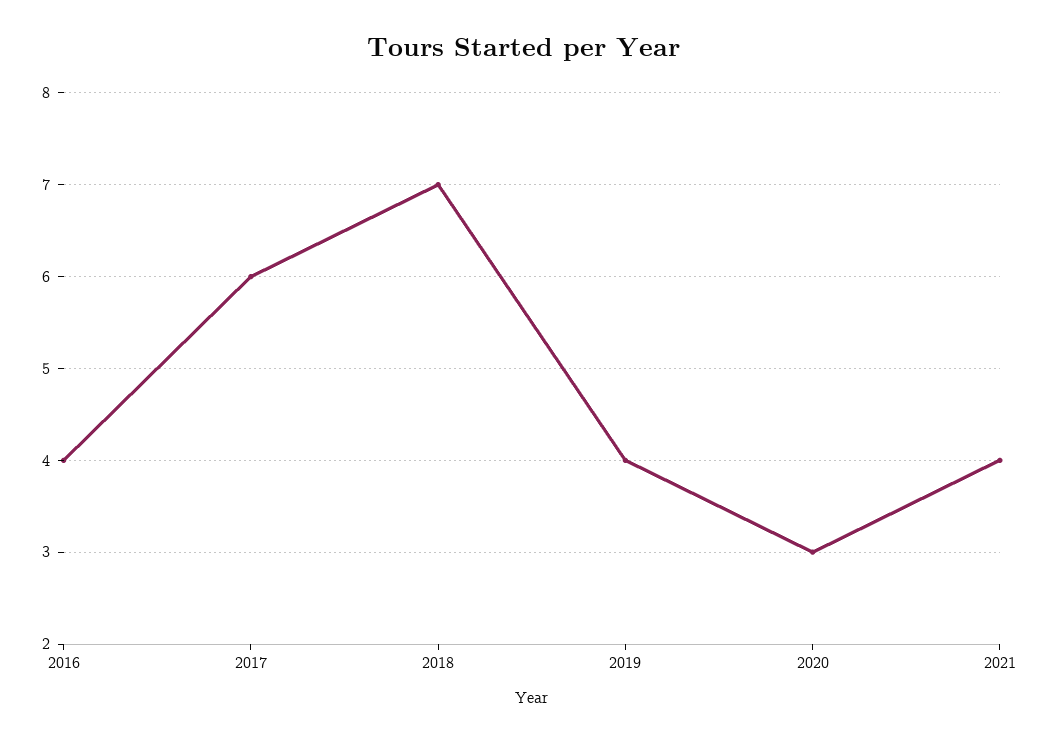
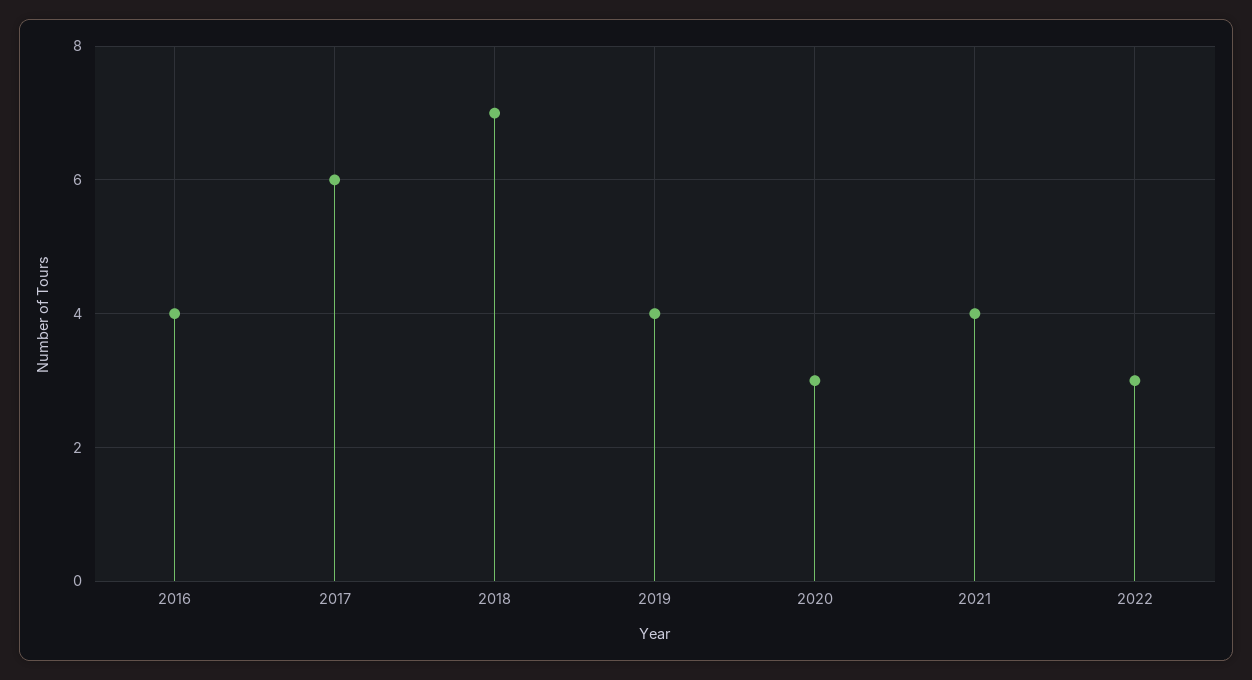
2022: none -> 3

